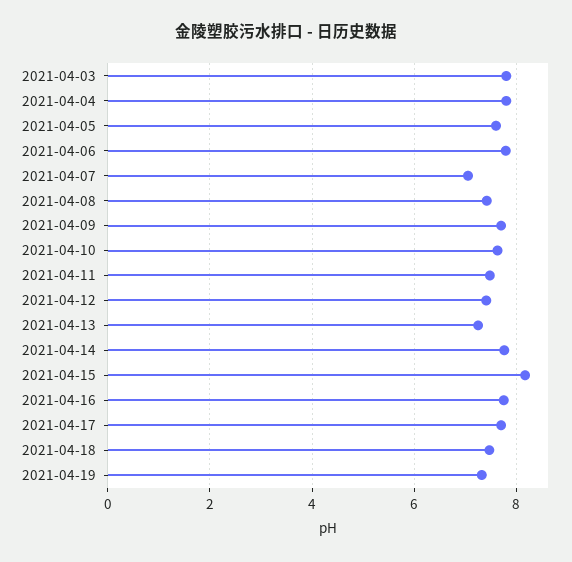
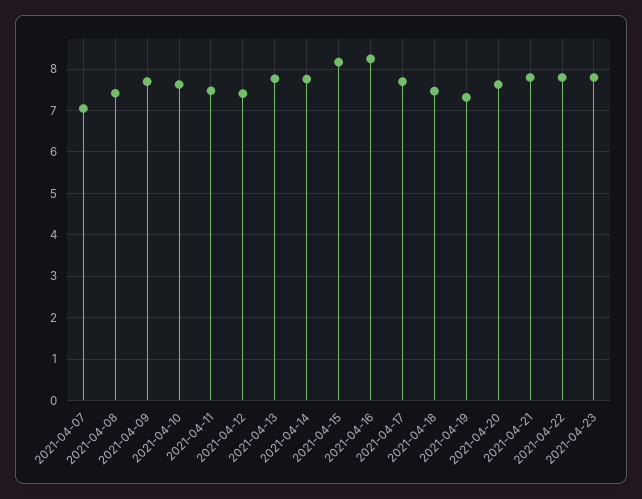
2021-04-03: 7.8 -> none
2021-04-04: 7.8 -> none
2021-04-05: 7.6 -> none
2021-04-06: 7.8 -> none
2021-04-13: 7.2 -> 7.8
2021-04-16: 7.8 -> 8.2
2021-04-20: none -> 7.6
2021-04-21: none -> 7.8
2021-04-22: none -> 7.8
2021-04-23: none -> 7.8

